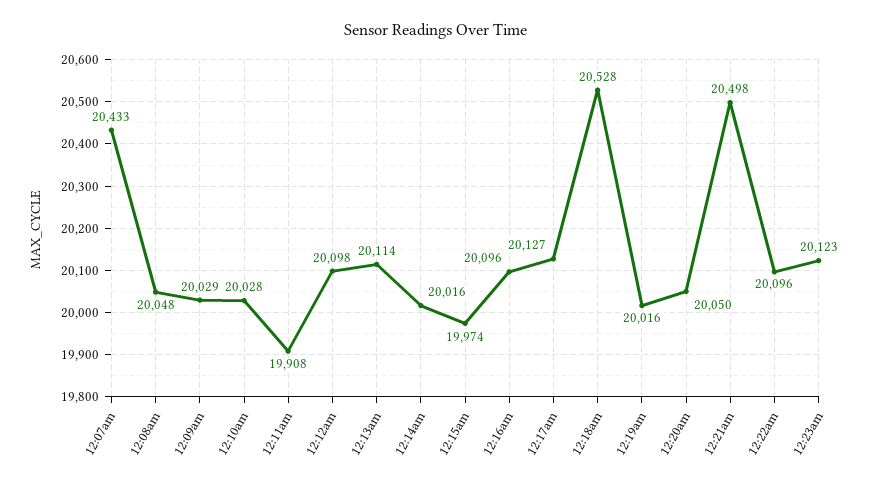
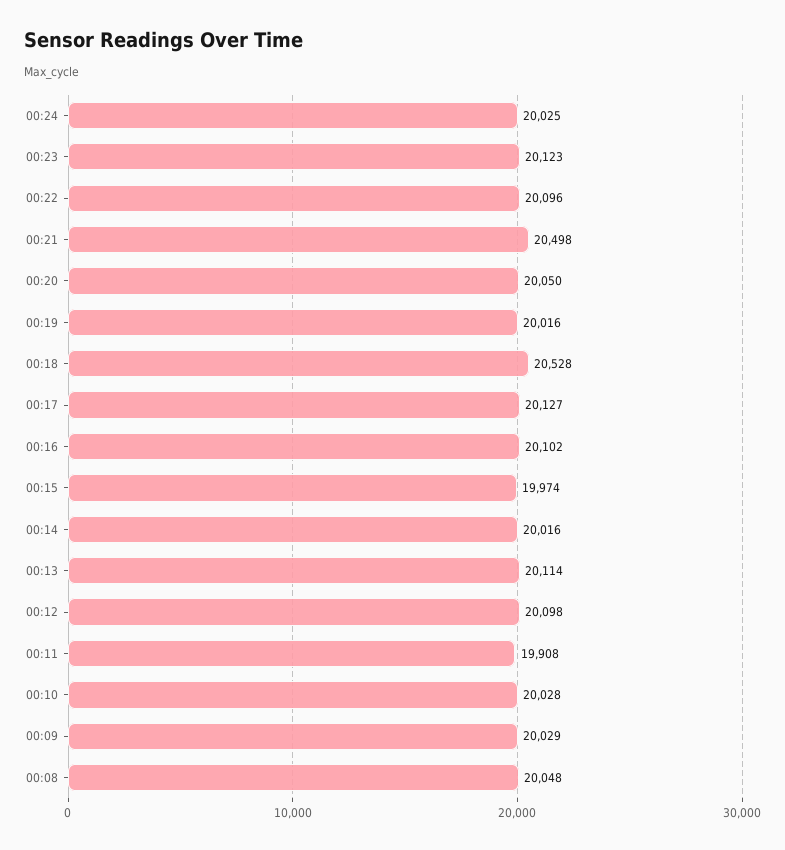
12:07am: 20433 -> none
12:16am: 20096 -> 20102
00:24: none -> 20025

